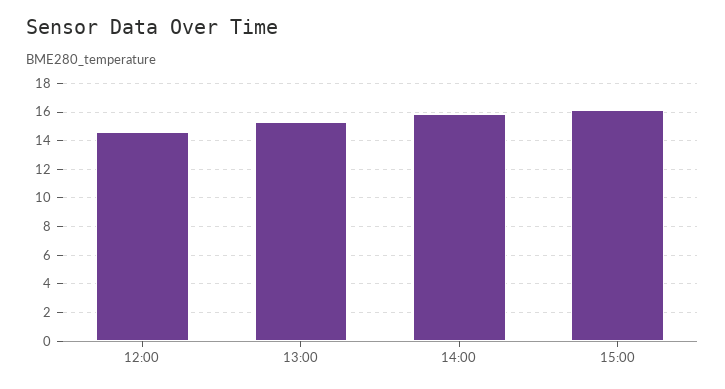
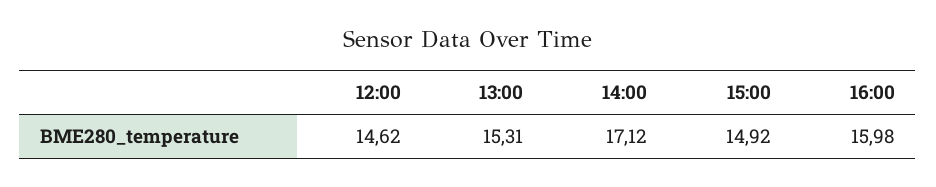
14:00: 16 -> 17.12
15:00: 16 -> 14.92
16:00: none -> 15.98

